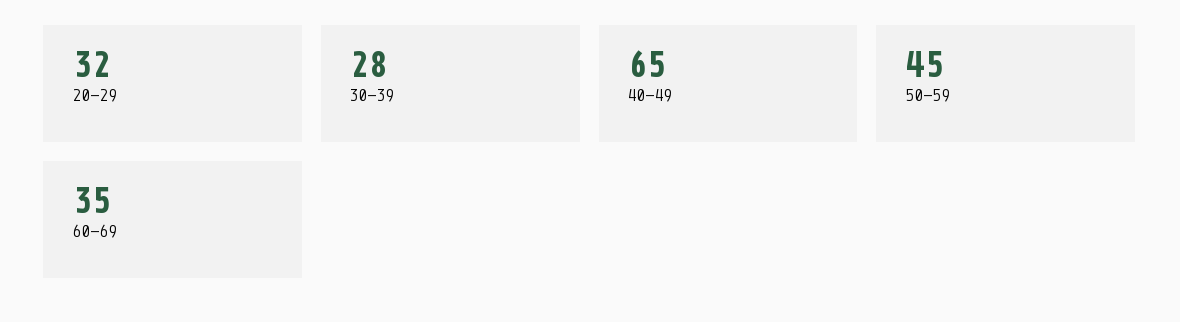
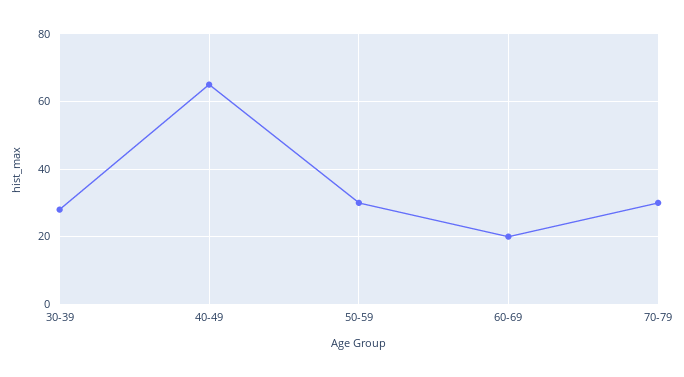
20-29: 32 -> none
50-59: 45 -> 30
60-69: 35 -> 20
70-79: none -> 30

